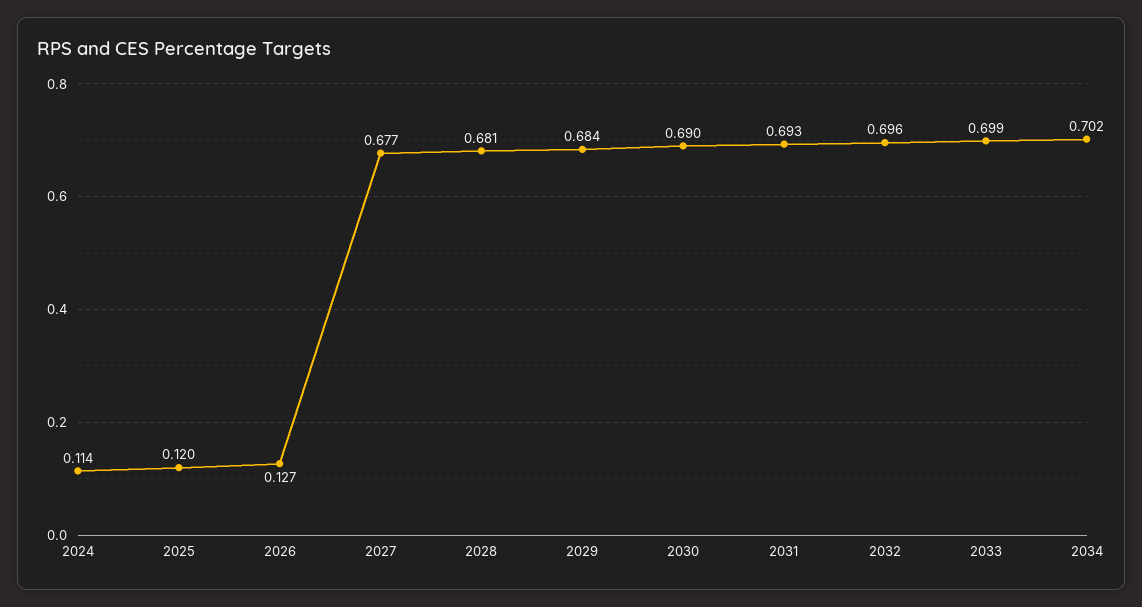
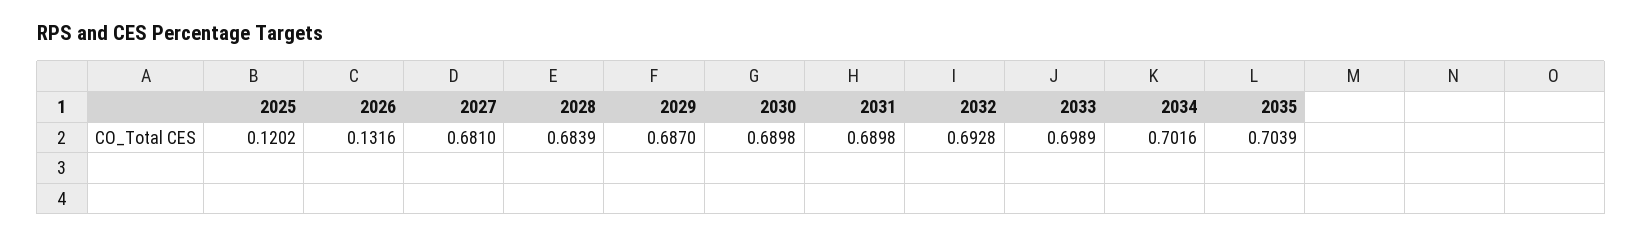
2024: 0.114 -> none
2026: 0.127 -> 0.1316
2027: 0.677 -> 0.681
2028: 0.681 -> 0.6839
2029: 0.684 -> 0.687
2031: 0.693 -> 0.6898
2032: 0.696 -> 0.6928
2035: none -> 0.7039

